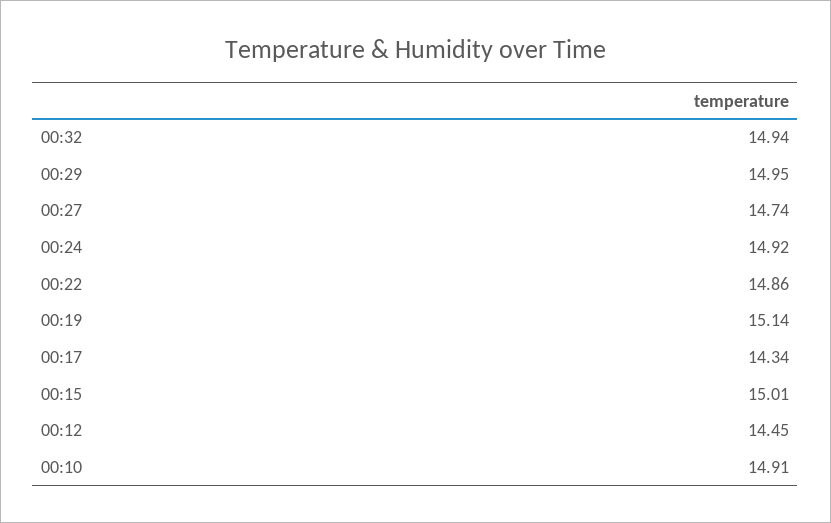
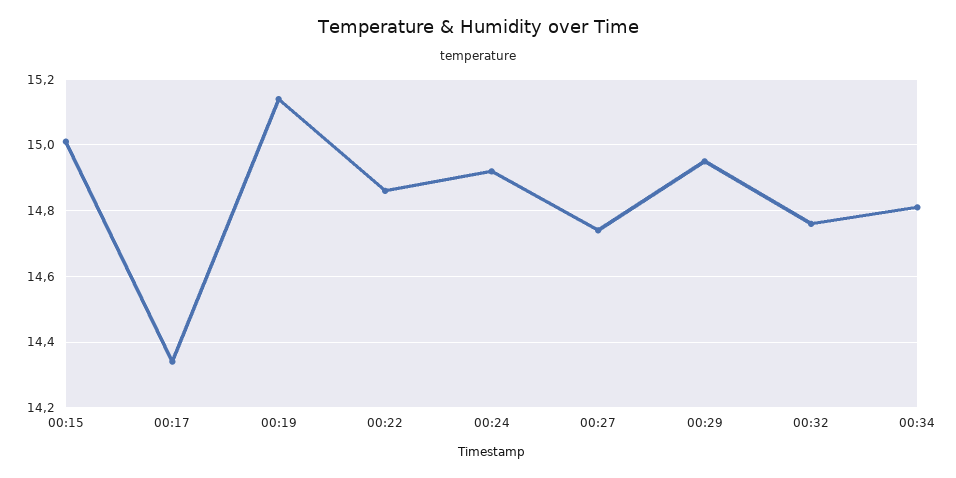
00:32: 14.94 -> 14.75
00:12: 14.45 -> none
00:10: 14.91 -> none
00:34: none -> 14.8

